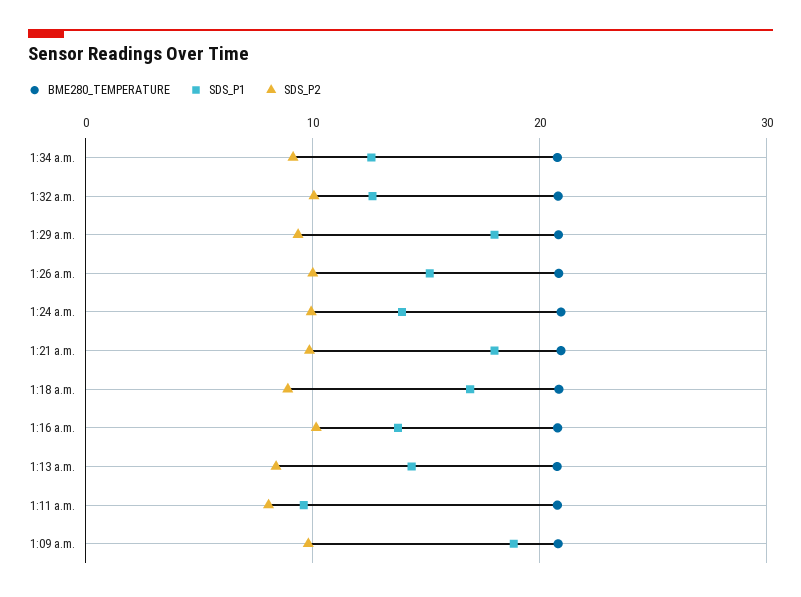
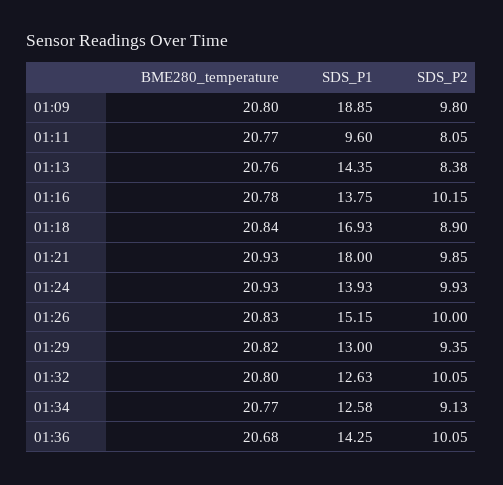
SDS_P1, 1:29 a.m.: 18 -> 13
BME280_TEMPERATURE, 01:36: none -> 20.68
SDS_P1, 01:36: none -> 14.25
SDS_P2, 01:36: none -> 10.05

